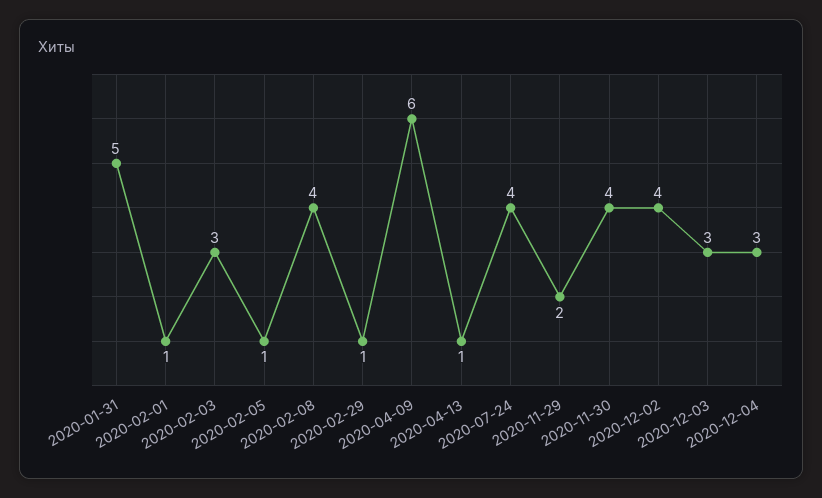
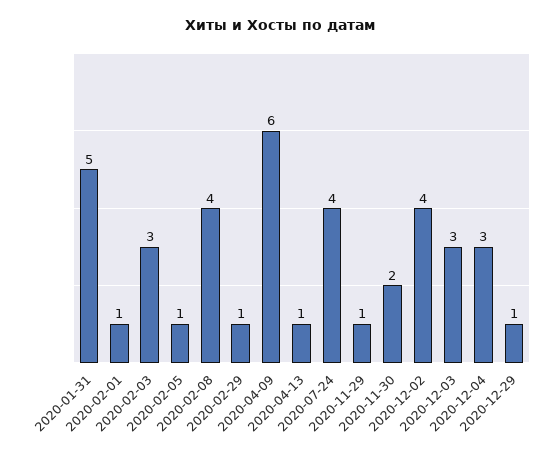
2020-11-29: 2 -> 1
2020-11-30: 4 -> 2
2020-12-29: none -> 1

